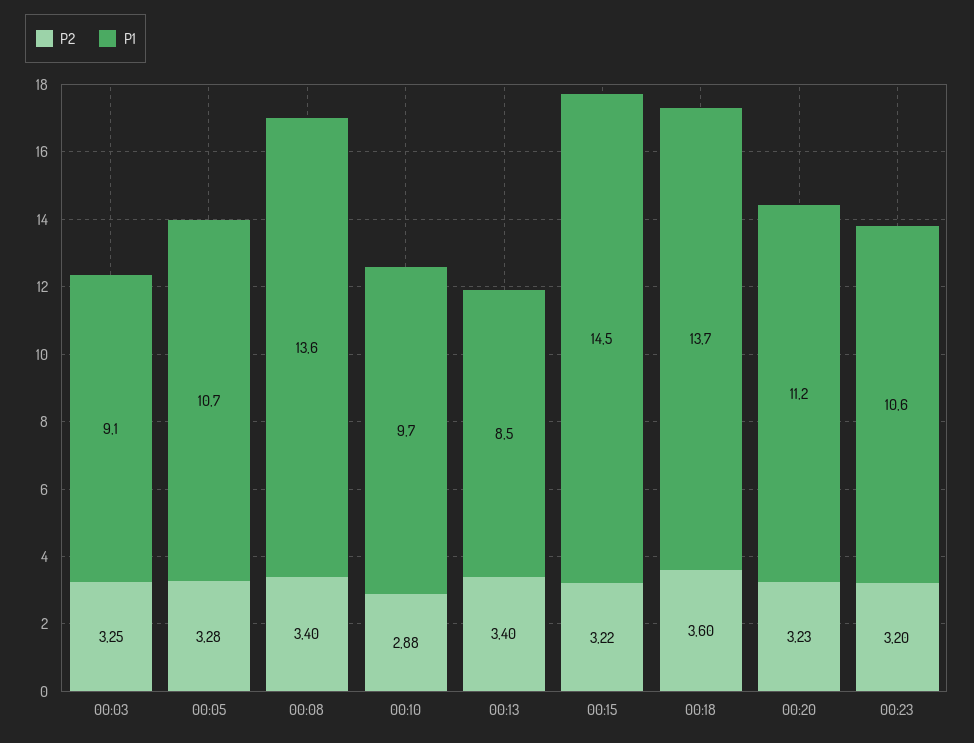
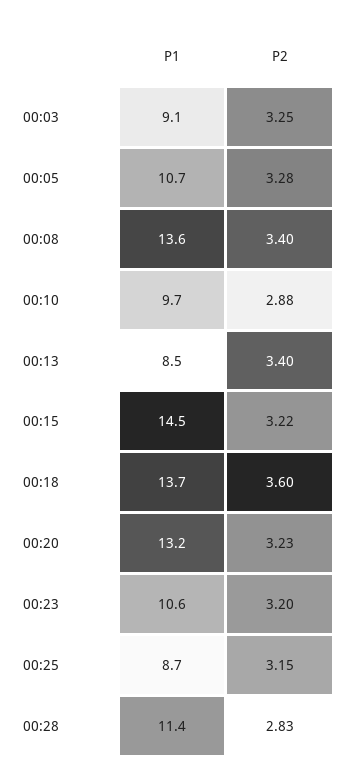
P1, 00:20: 11.2 -> 13.2
P1, 00:25: none -> 8.7
P2, 00:25: none -> 3.15
P1, 00:28: none -> 11.4
P2, 00:28: none -> 2.83

